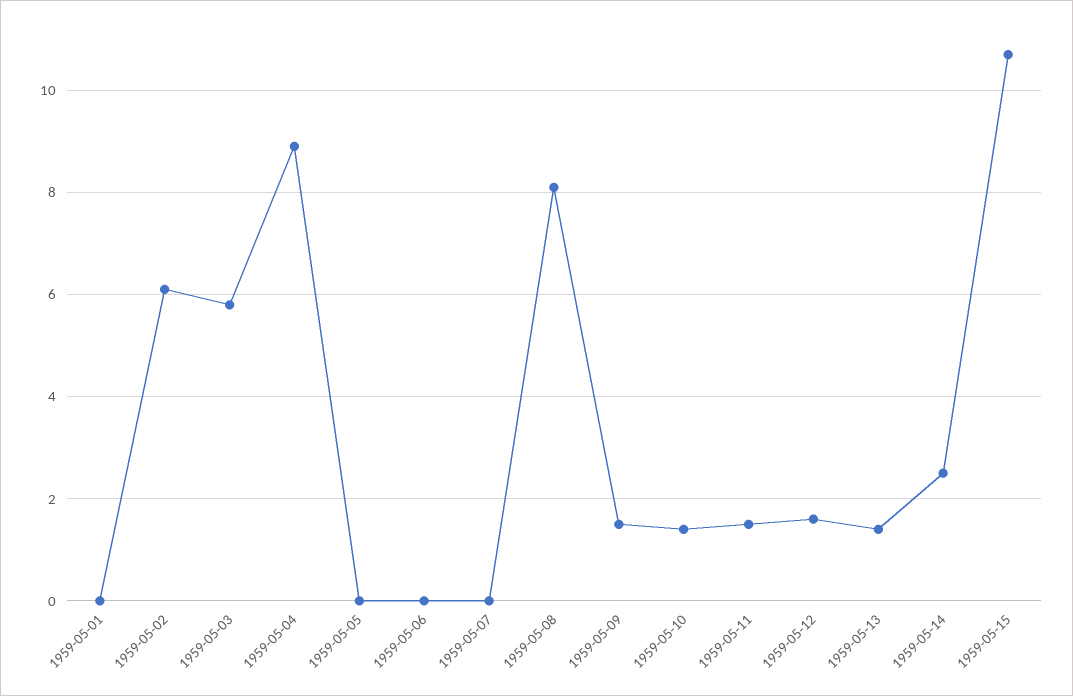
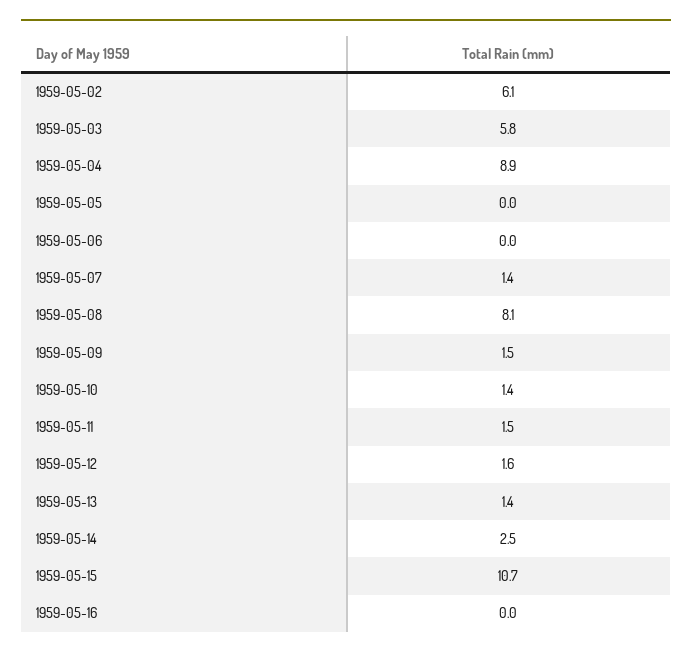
1959-05-01: 0 -> none
1959-05-07: 0 -> 1.4
1959-05-16: none -> 0

